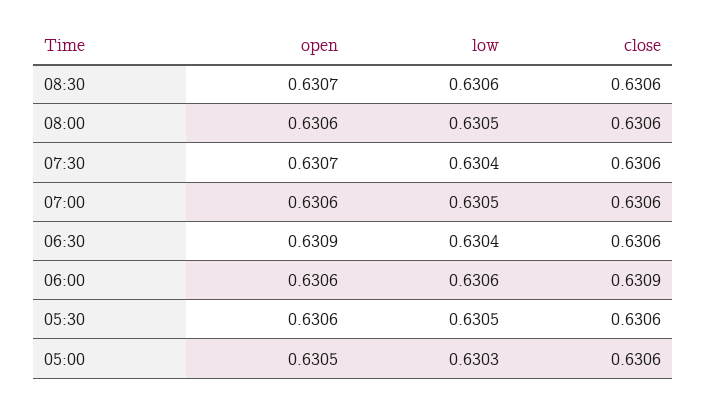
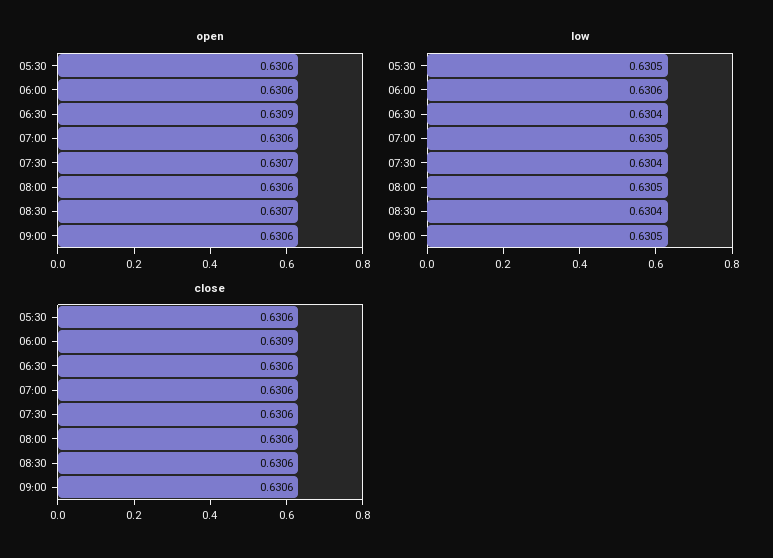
low, 08:30: 0.6306 -> 0.6304
open, 05:00: 0.6305 -> none
low, 05:00: 0.6303 -> none
close, 05:00: 0.6306 -> none
open, 09:00: none -> 0.6306
low, 09:00: none -> 0.6305
close, 09:00: none -> 0.6306

